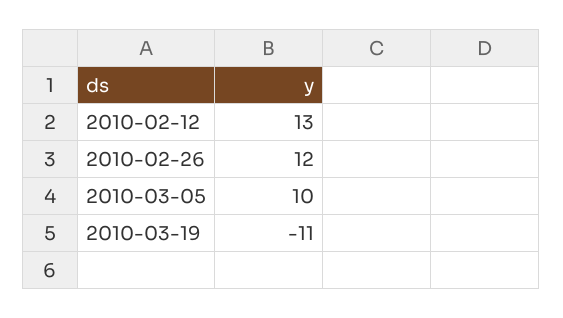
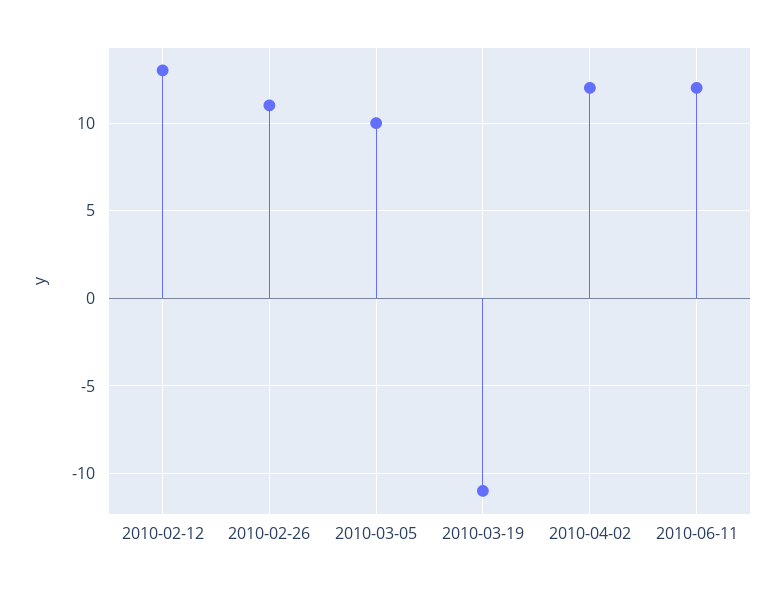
2010-02-26: 12 -> 11
2010-04-02: none -> 12
2010-06-11: none -> 12

